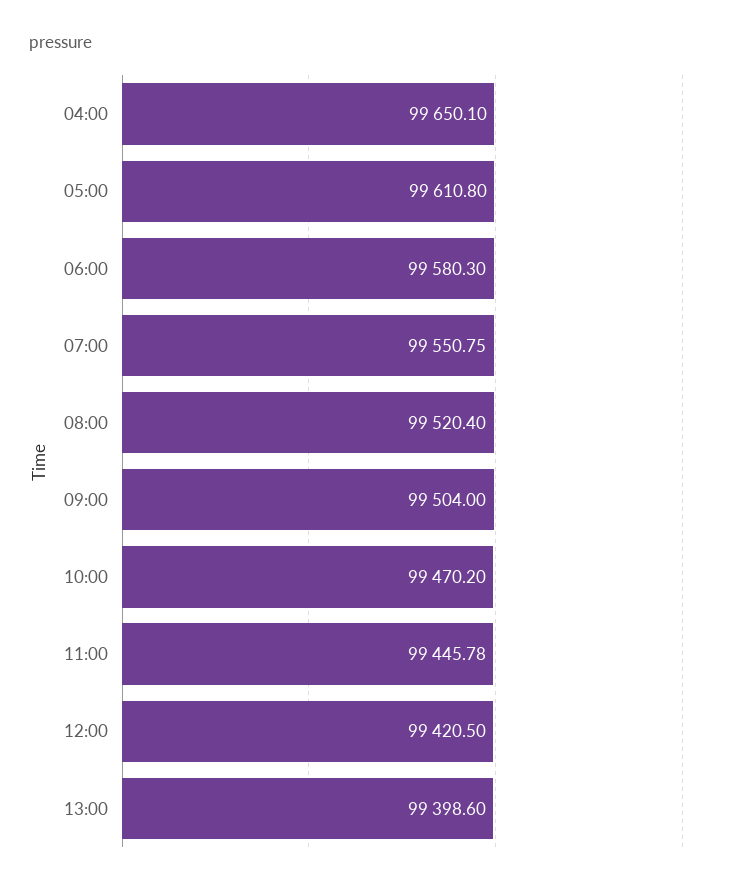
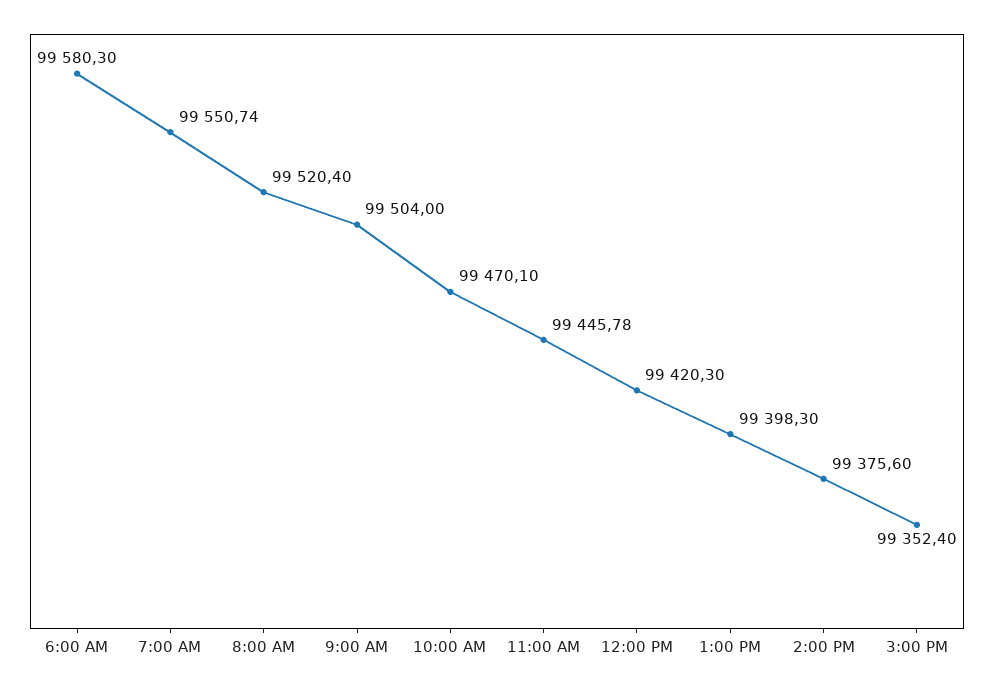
04:00: 99650.1 -> none
05:00: 99610.8 -> none
07:00: 99550.75 -> 99550.74
10:00: 99470.2 -> 99470.1
12:00: 99420.5 -> 99420.3
13:00: 99398.6 -> 99398.3
2:00 PM: none -> 99375.6
3:00 PM: none -> 99352.4

